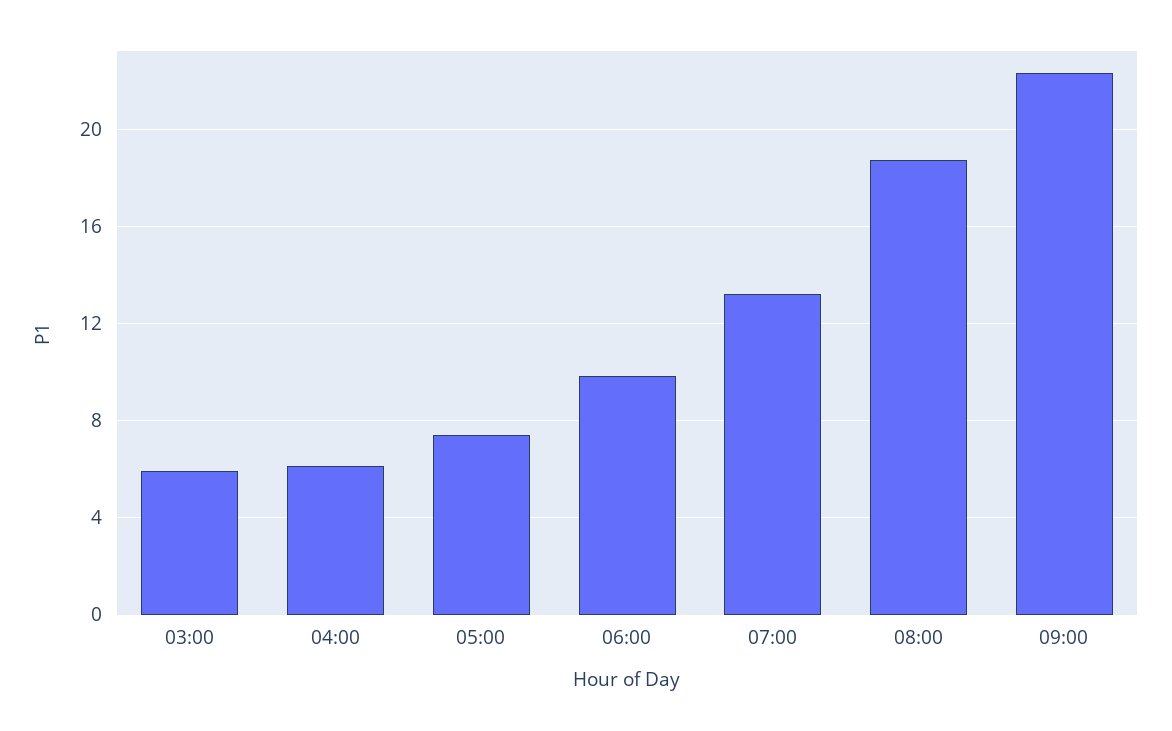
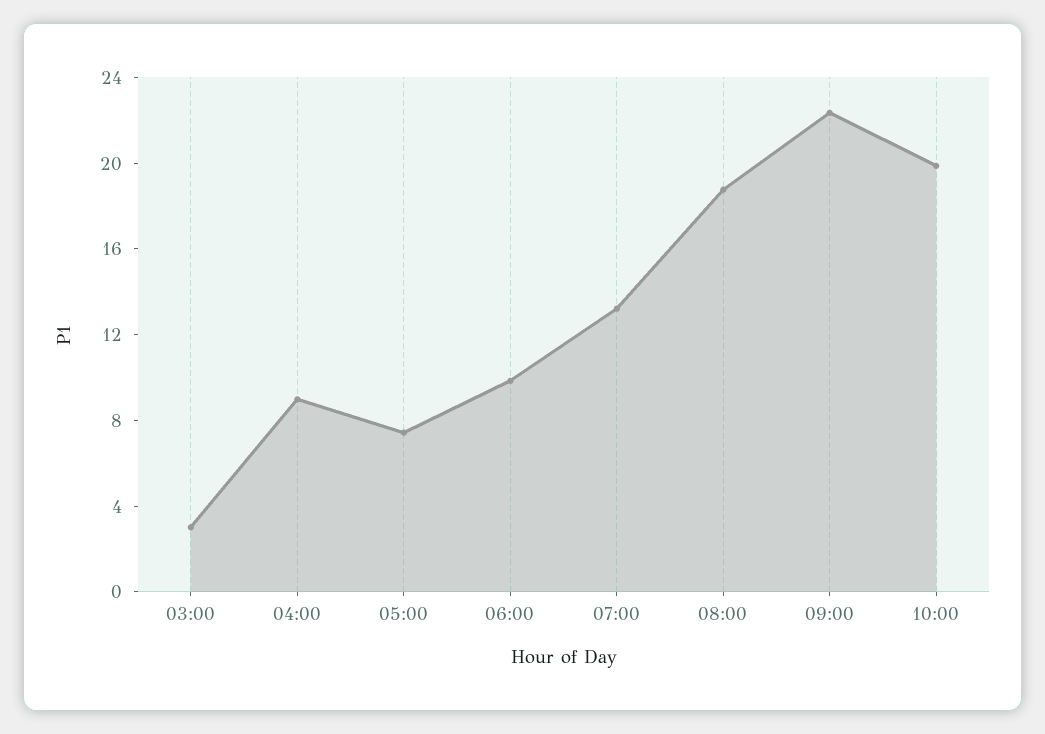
03:00: 6 -> 3
04:00: 6 -> 9
10:00: none -> 20

